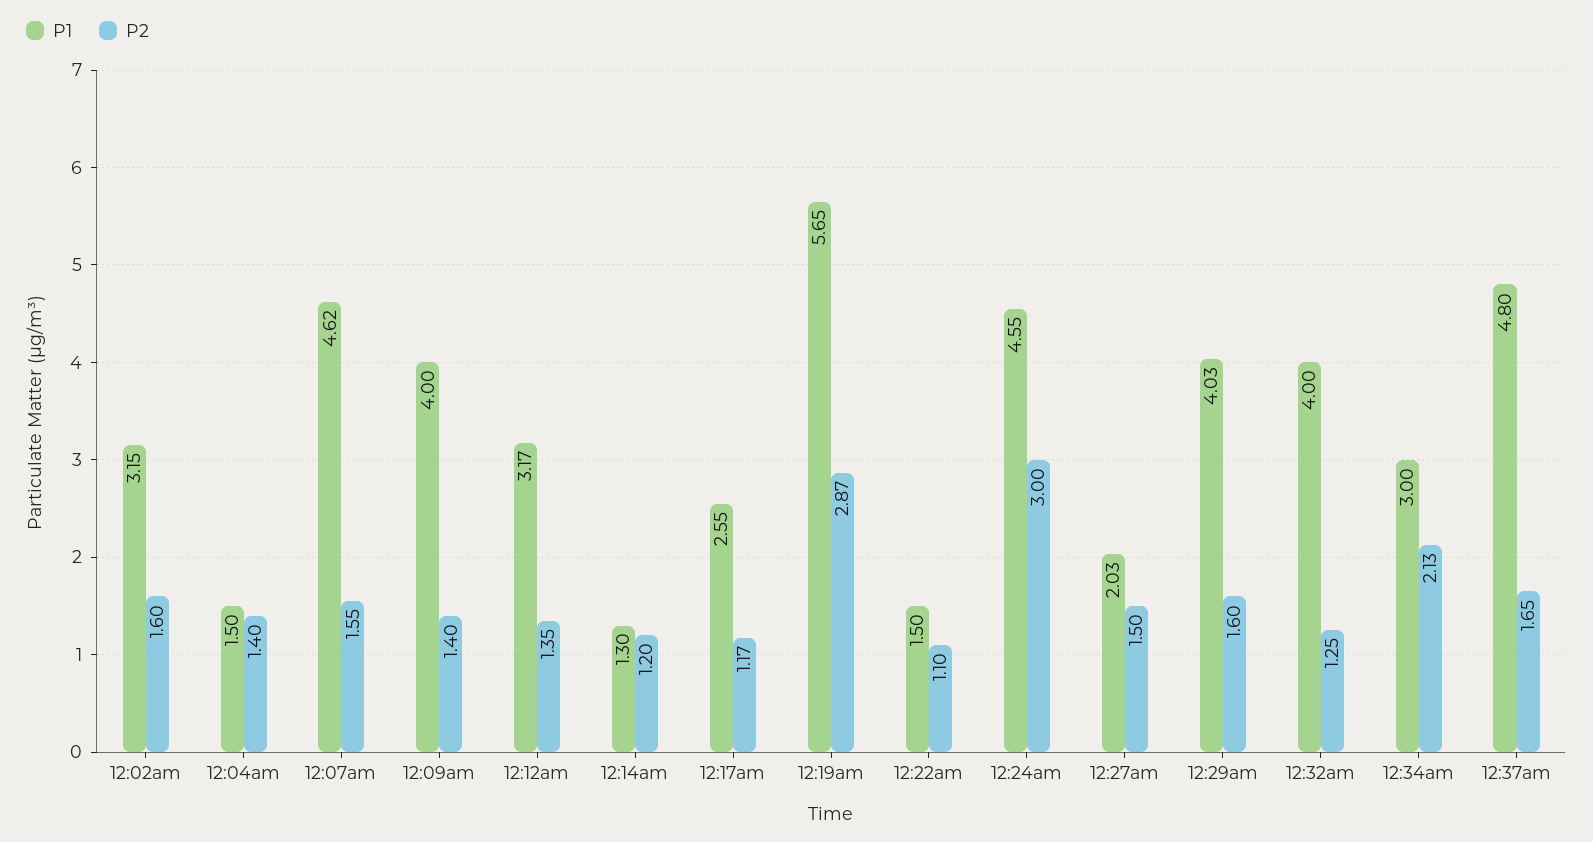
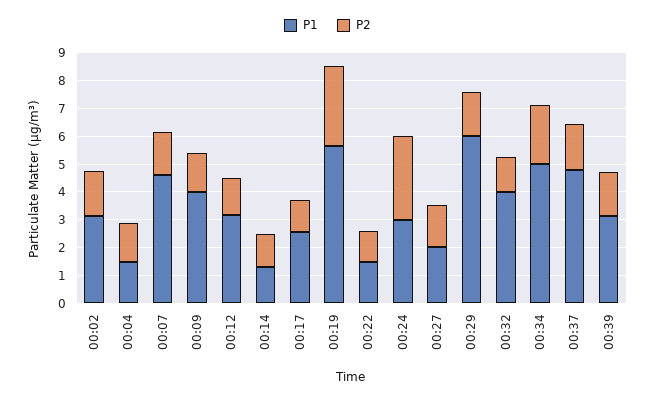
P1, 12:24am: 4.55 -> 3
P1, 12:29am: 4.03 -> 6
P1, 12:34am: 3 -> 5
P1, 00:39: none -> 3
P2, 00:39: none -> 1.5

